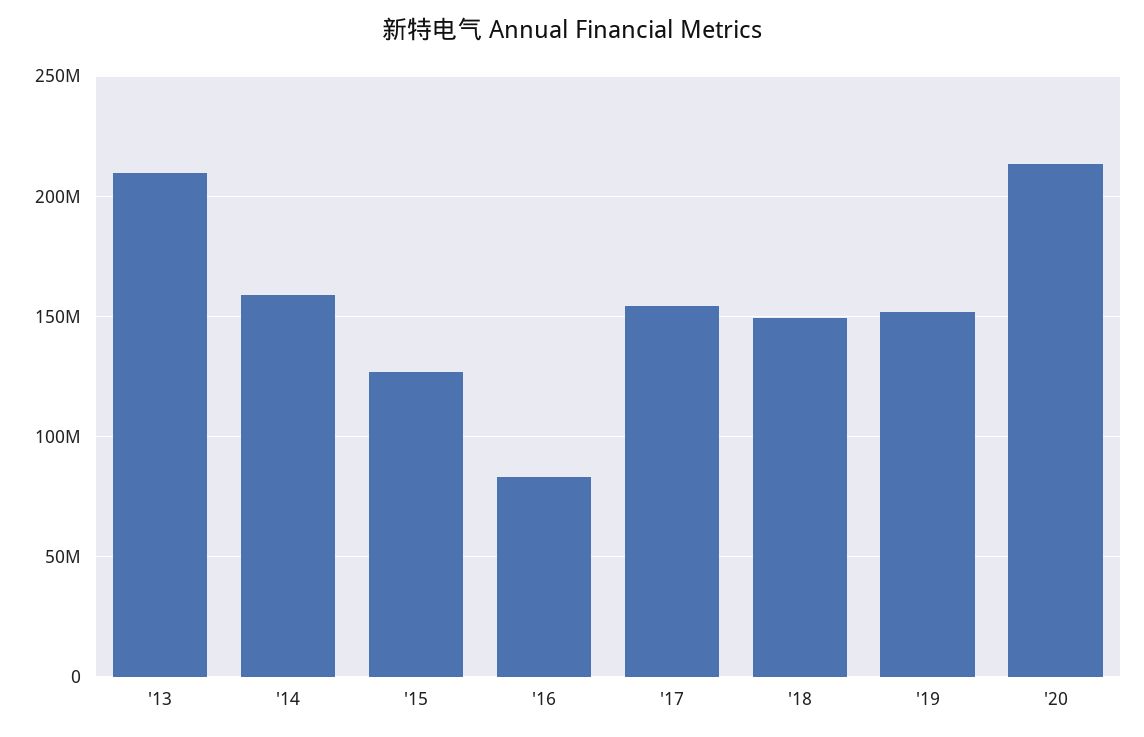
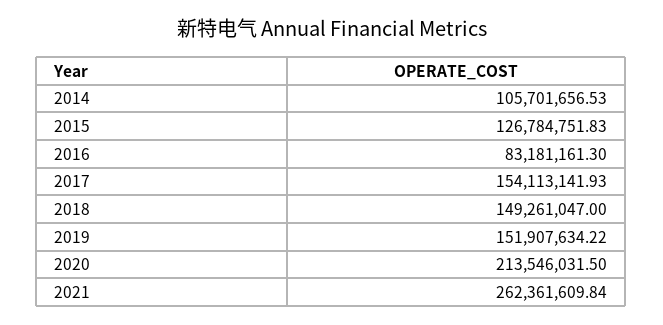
'13: 210000000 -> none
'14: 160000000 -> 105701656.53
2021: none -> 262361609.84

